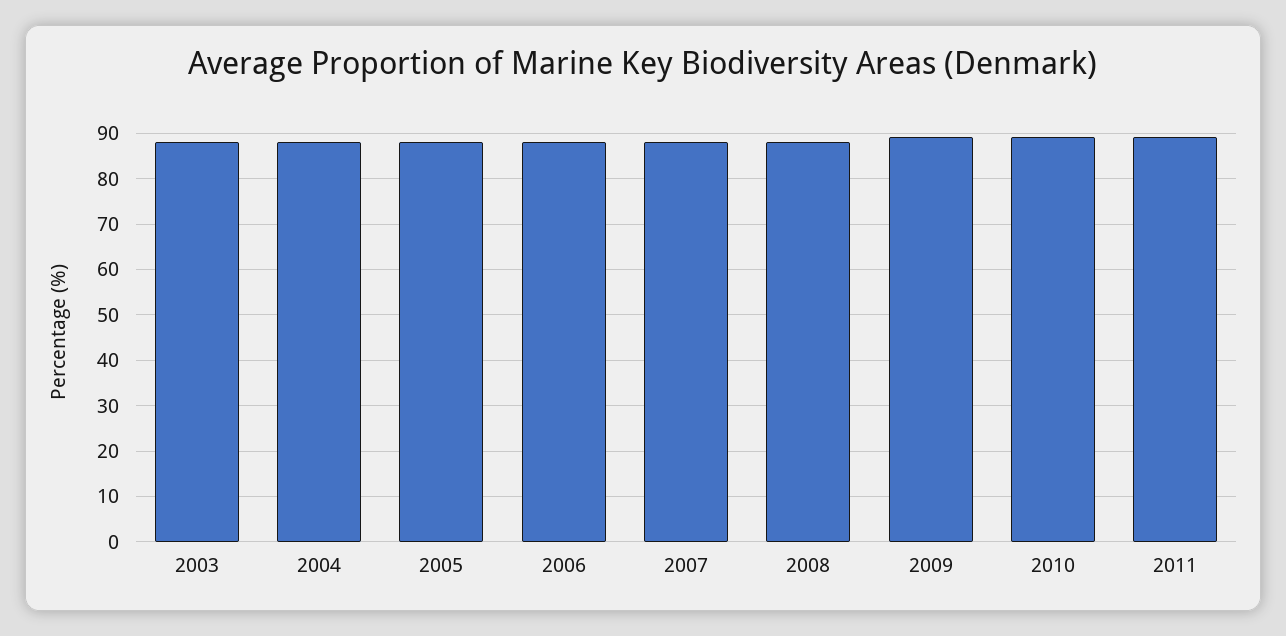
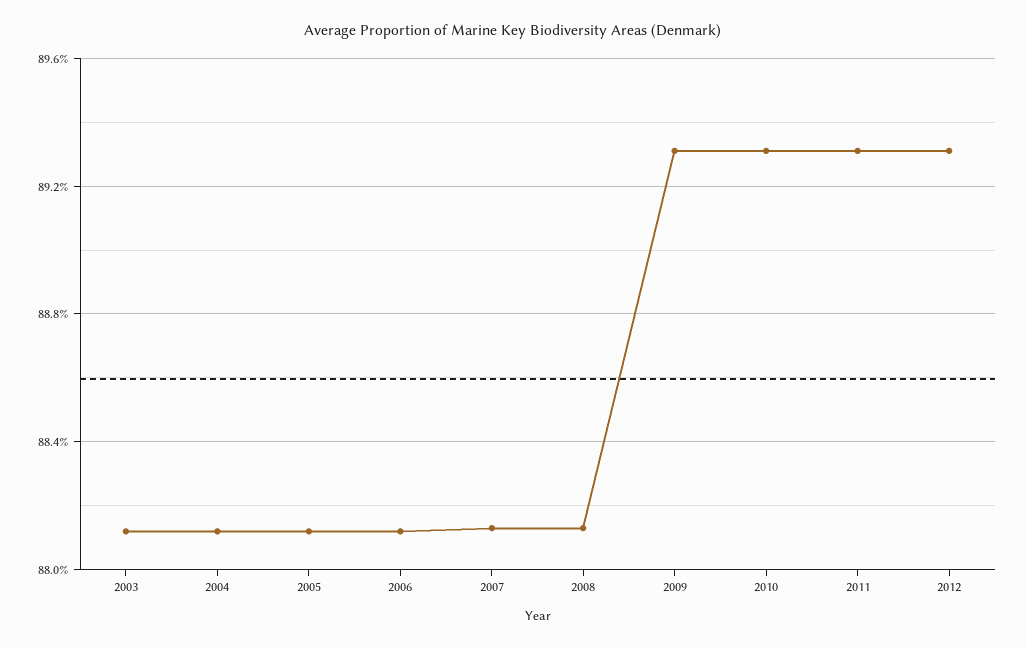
2012: none -> 89.3

